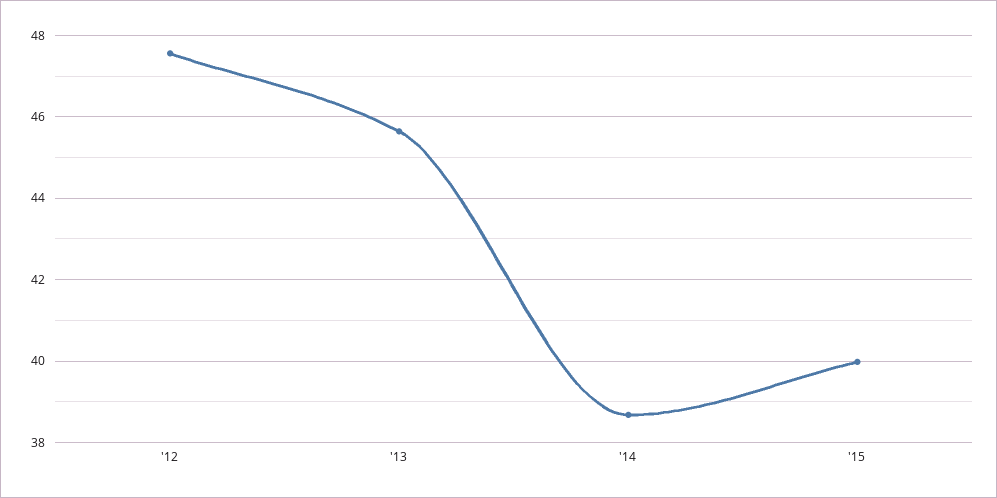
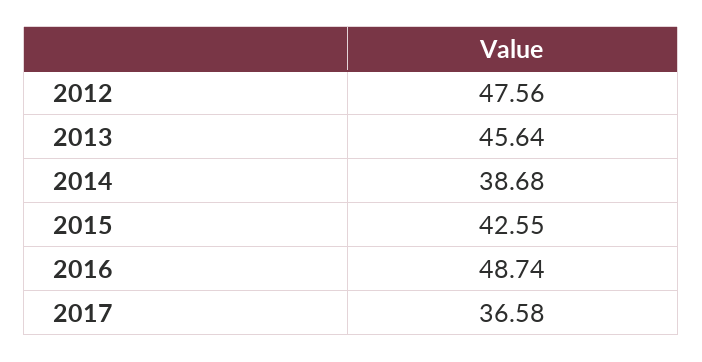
'15: 40 -> 42.55
2016: none -> 48.74
2017: none -> 36.58

